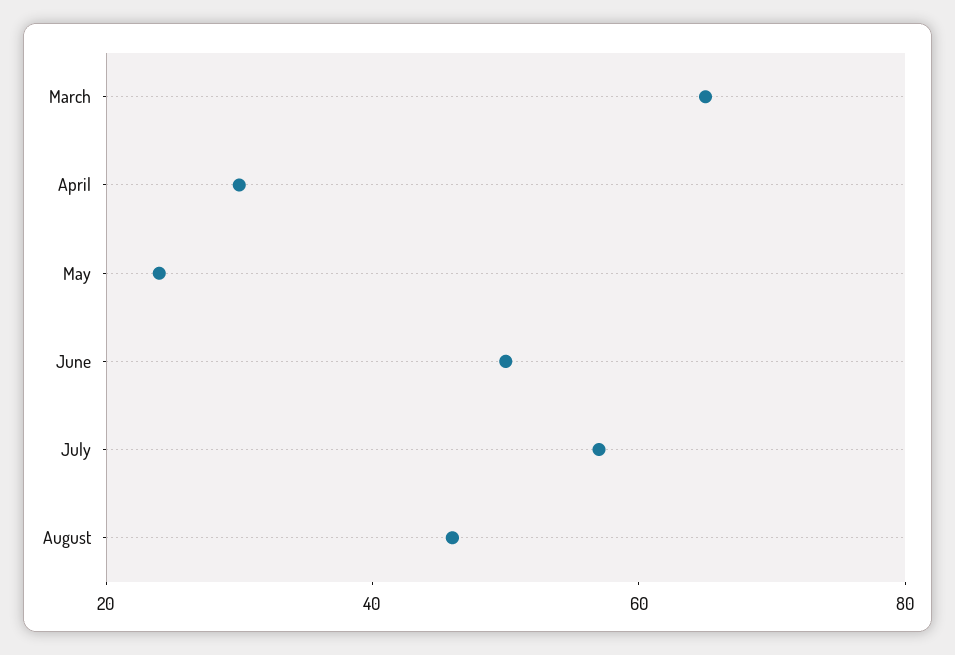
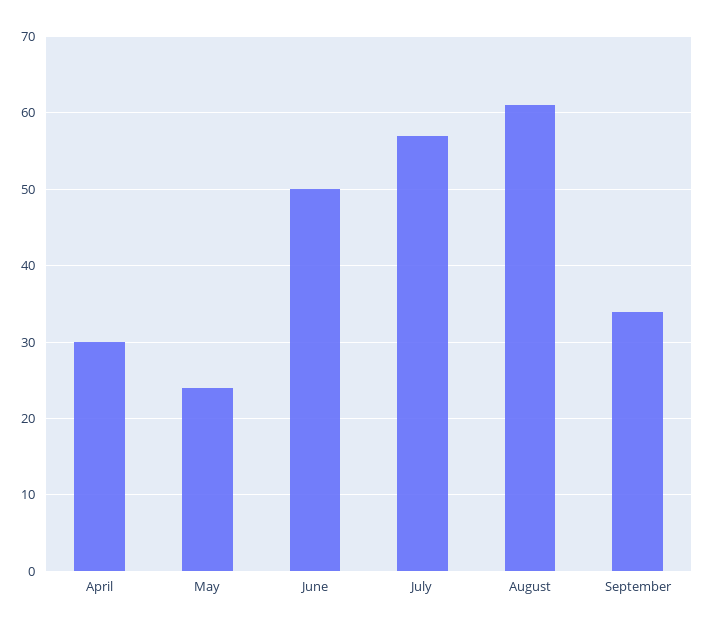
March: 65 -> none
August: 45 -> 61
September: none -> 34

